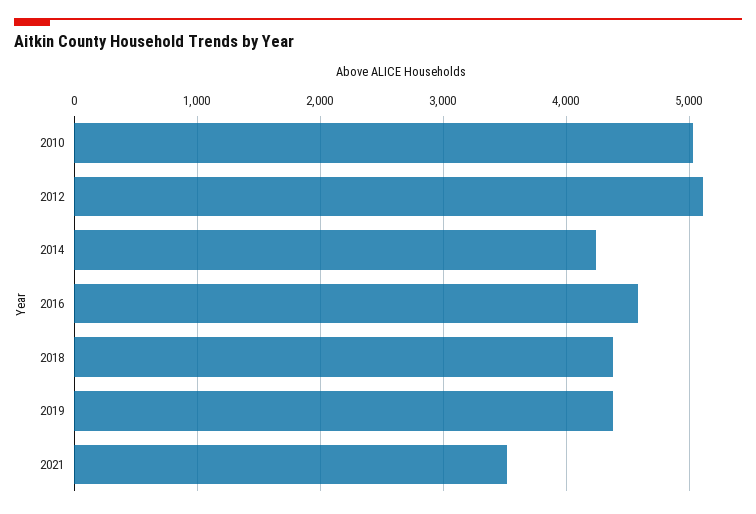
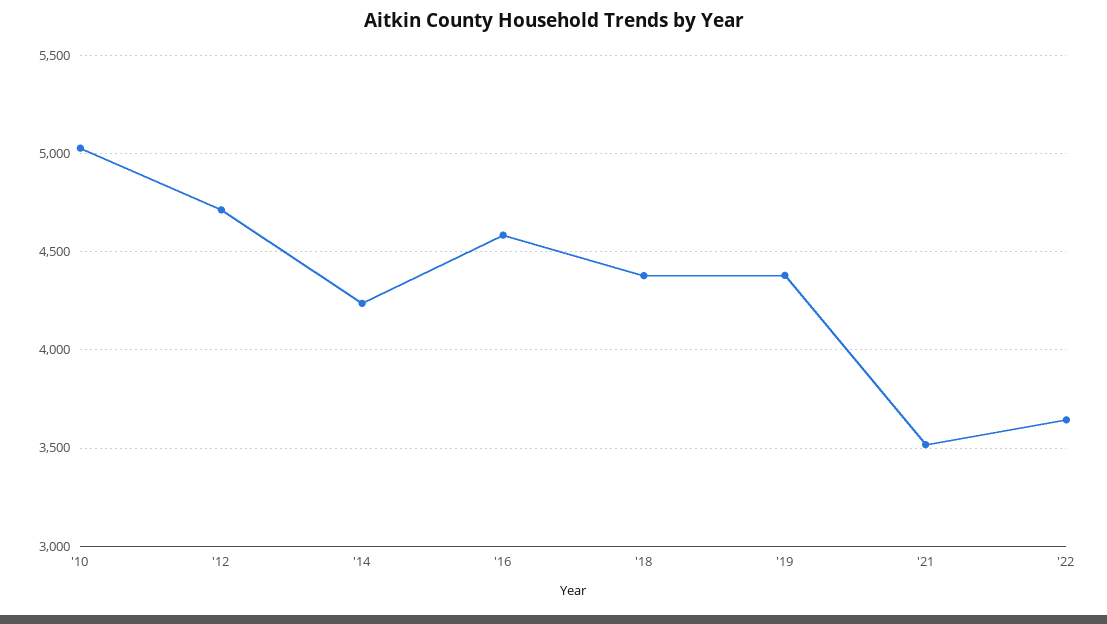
2012: 5100 -> 4700
'22: none -> 3650

